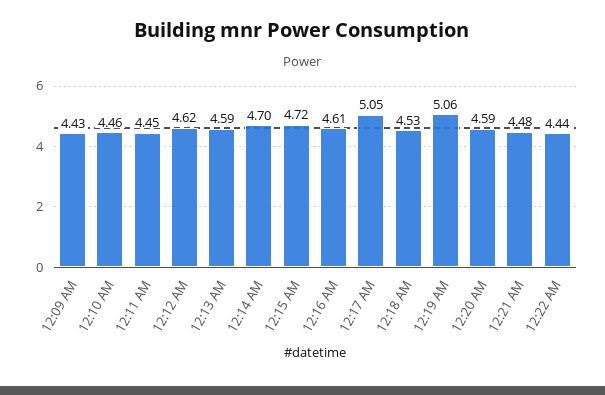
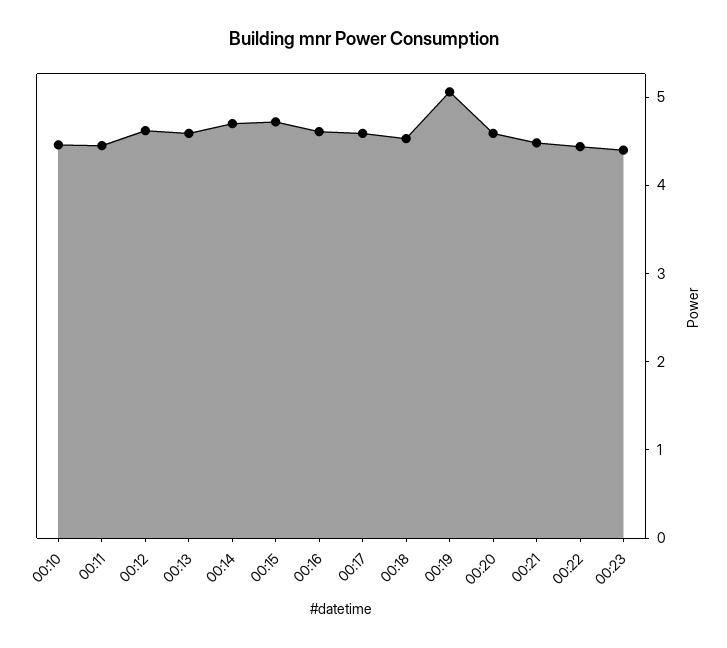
12:09 AM: 4.43 -> none
12:17 AM: 5.05 -> 4.6
00:23: none -> 4.4

